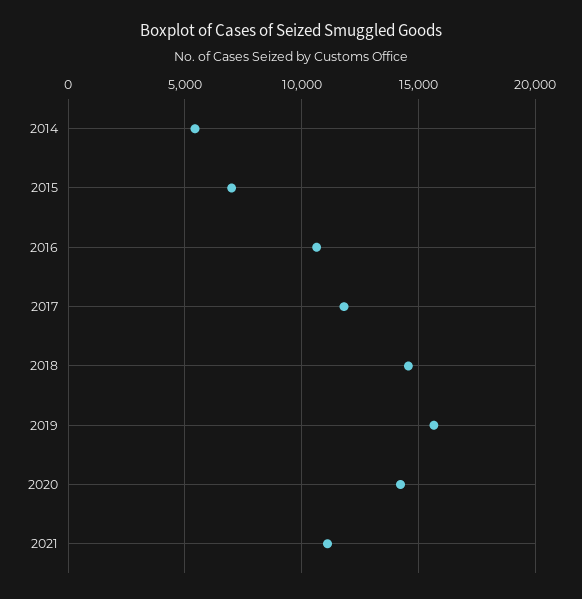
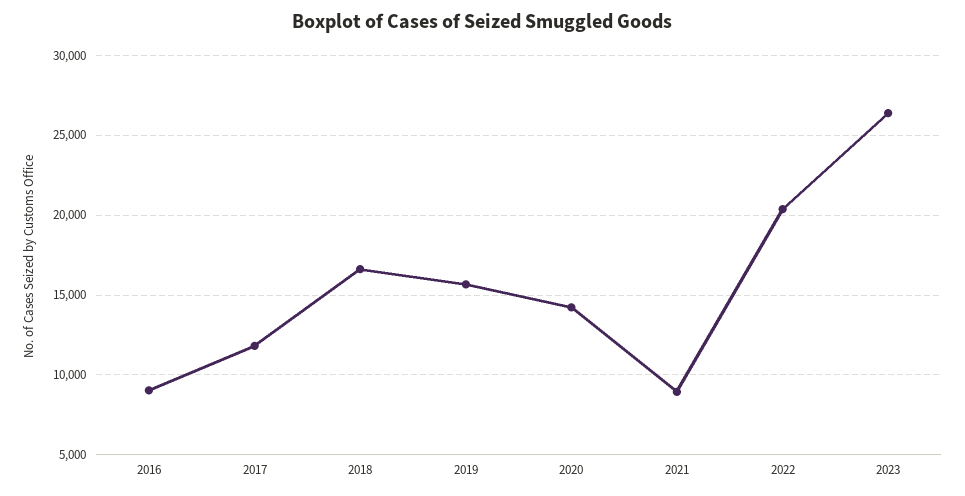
2014: 5500 -> none
2015: 7000 -> none
2016: 10500 -> 9000
2018: 14500 -> 16500
2021: 11000 -> 9000
2022: none -> 20500
2023: none -> 26500

